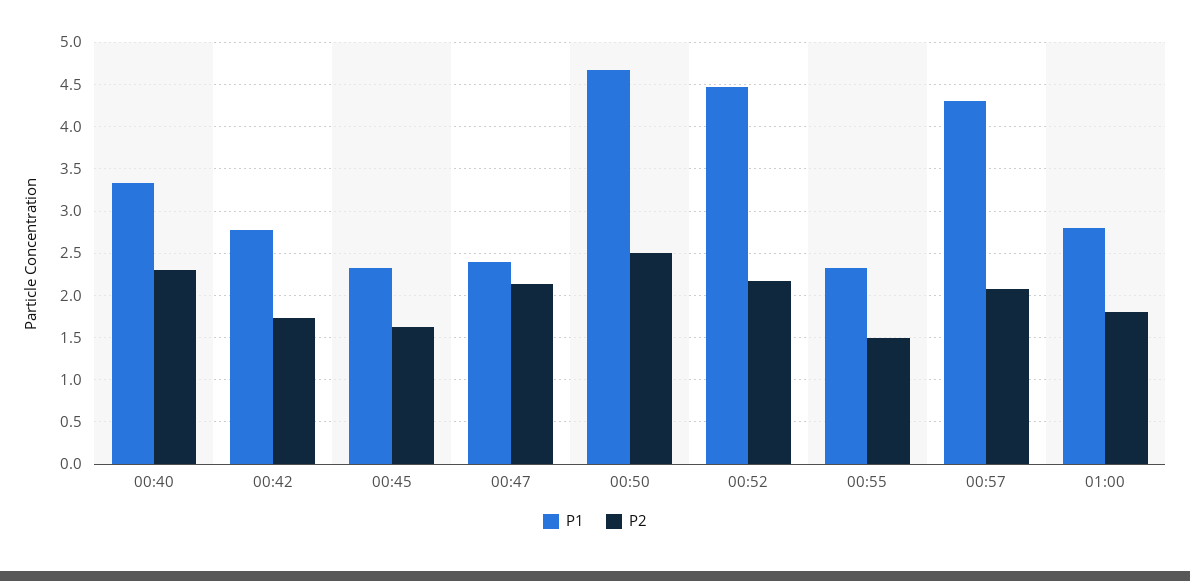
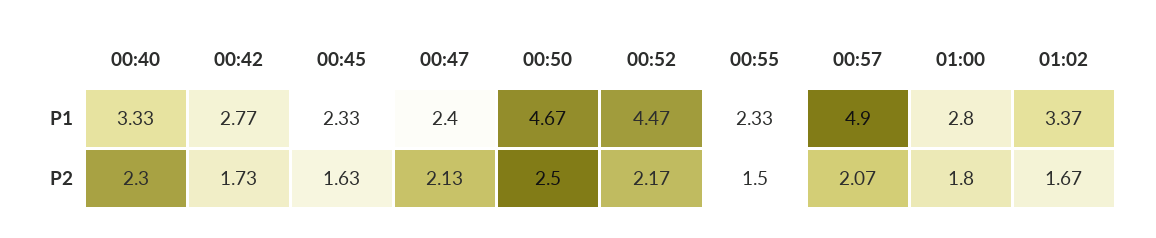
P1, 00:57: 4.3 -> 4.9
P1, 01:02: none -> 3.37
P2, 01:02: none -> 1.67

